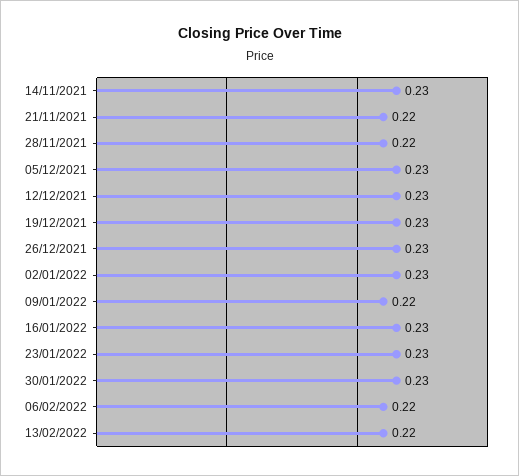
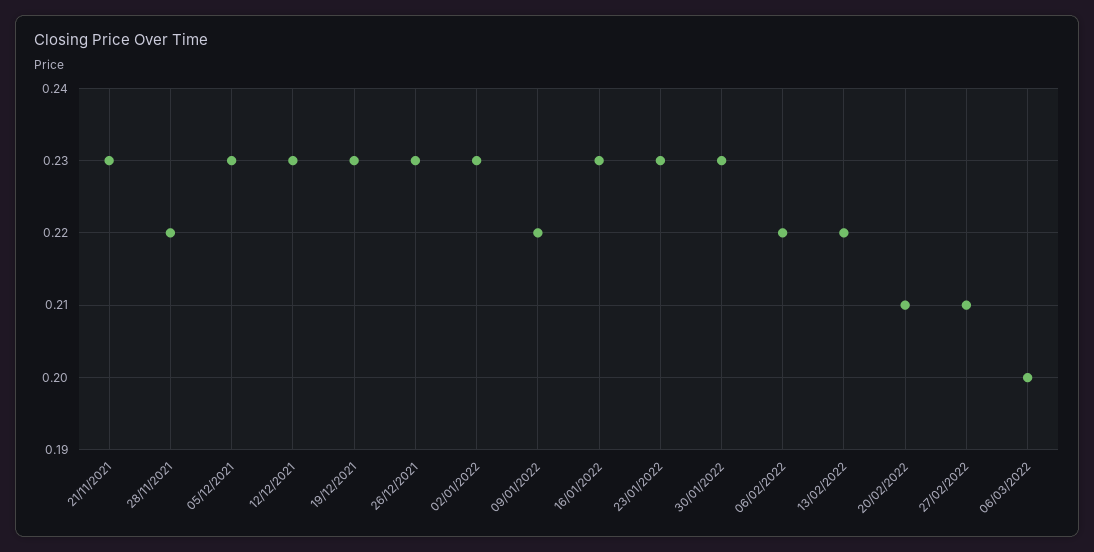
14/11/2021: 0.23 -> none
21/11/2021: 0.22 -> 0.23
20/02/2022: none -> 0.21
27/02/2022: none -> 0.21
06/03/2022: none -> 0.2

